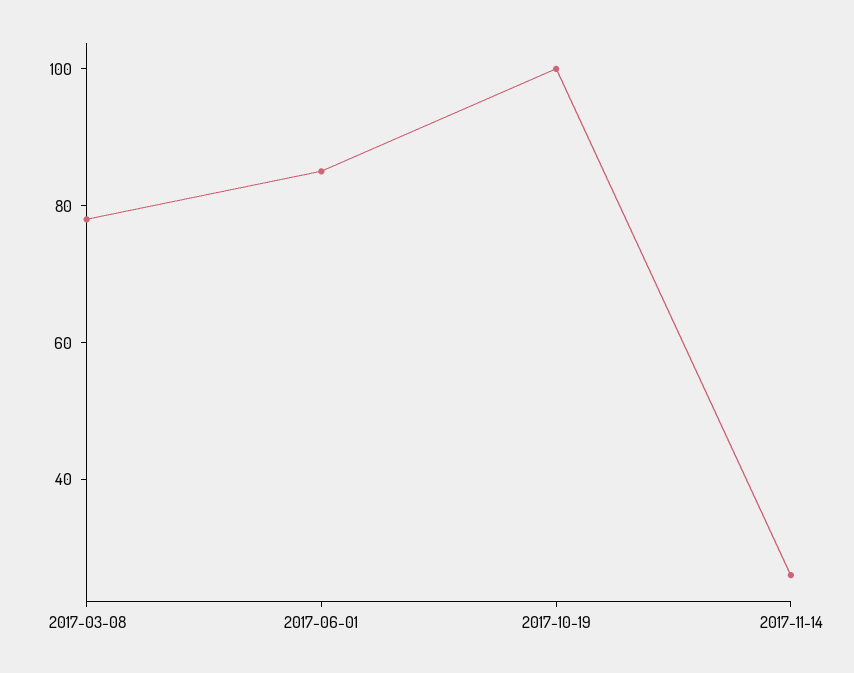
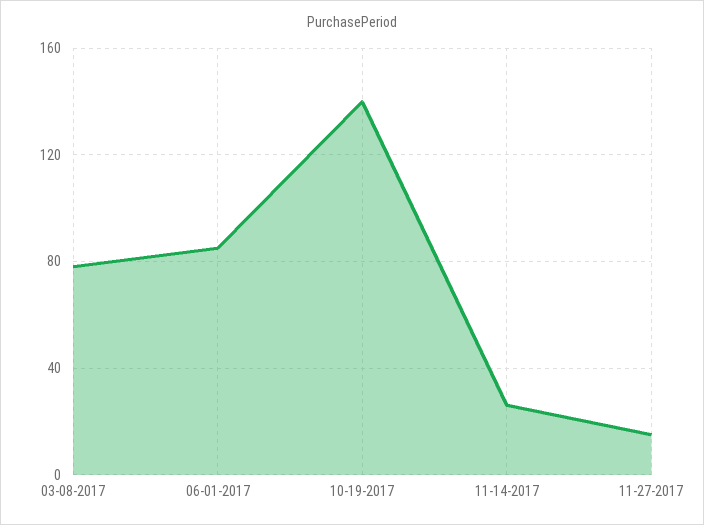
2017-10-19: 100 -> 140
11-27-2017: none -> 15

